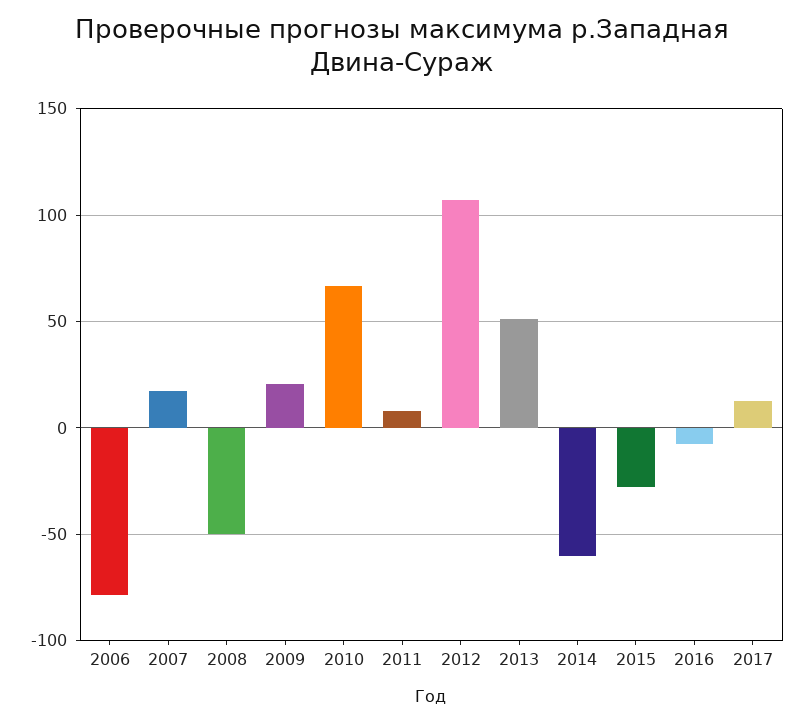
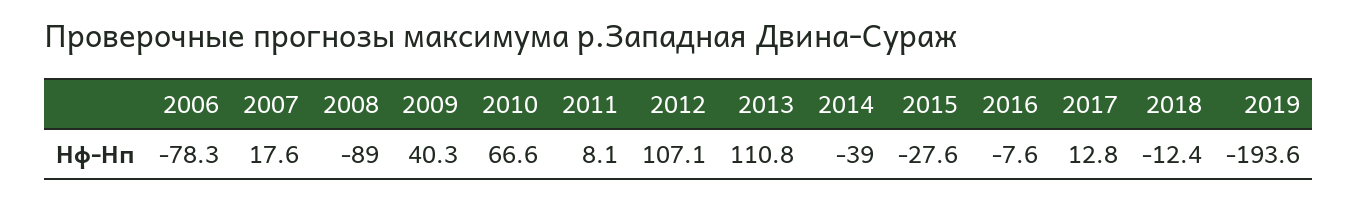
2008: -50 -> -89
2009: 20 -> 40.3
2013: 50 -> 110.8
2014: -60 -> -39
2018: none -> -12.4
2019: none -> -193.6

